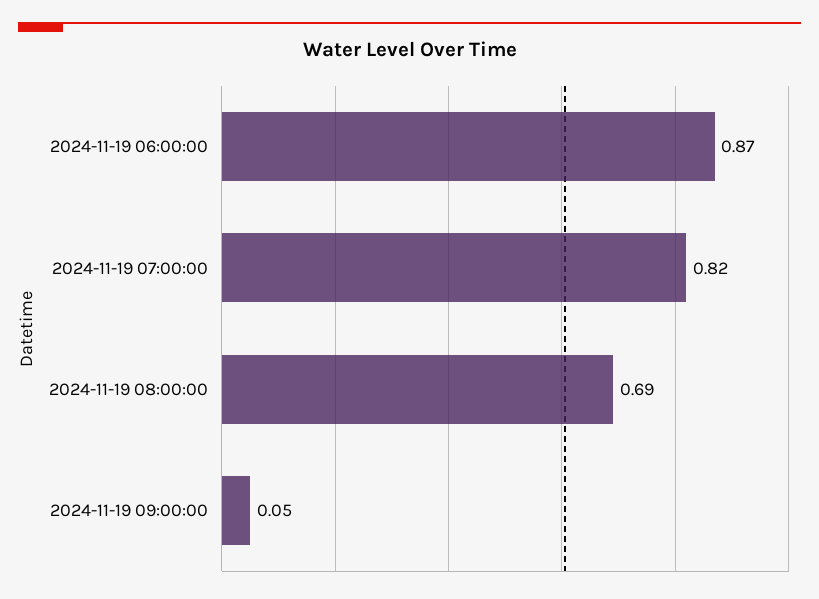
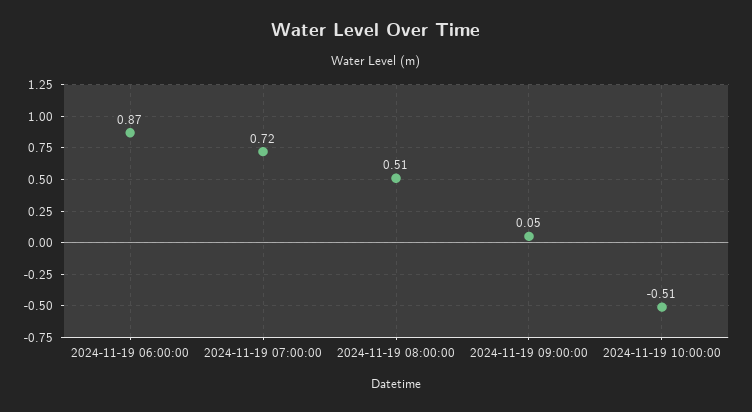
2024-11-19 07:00:00: 0.82 -> 0.72
2024-11-19 08:00:00: 0.69 -> 0.51
2024-11-19 10:00:00: none -> -0.51

